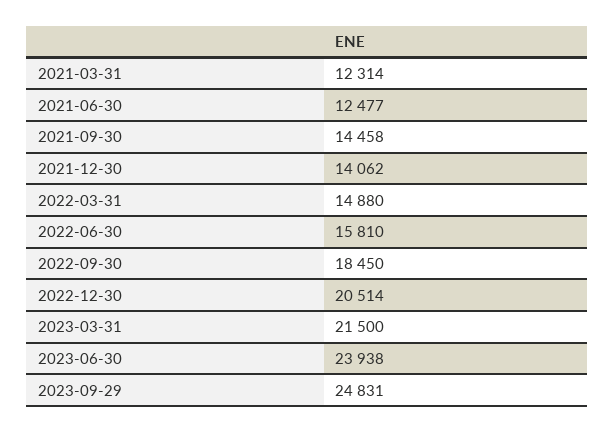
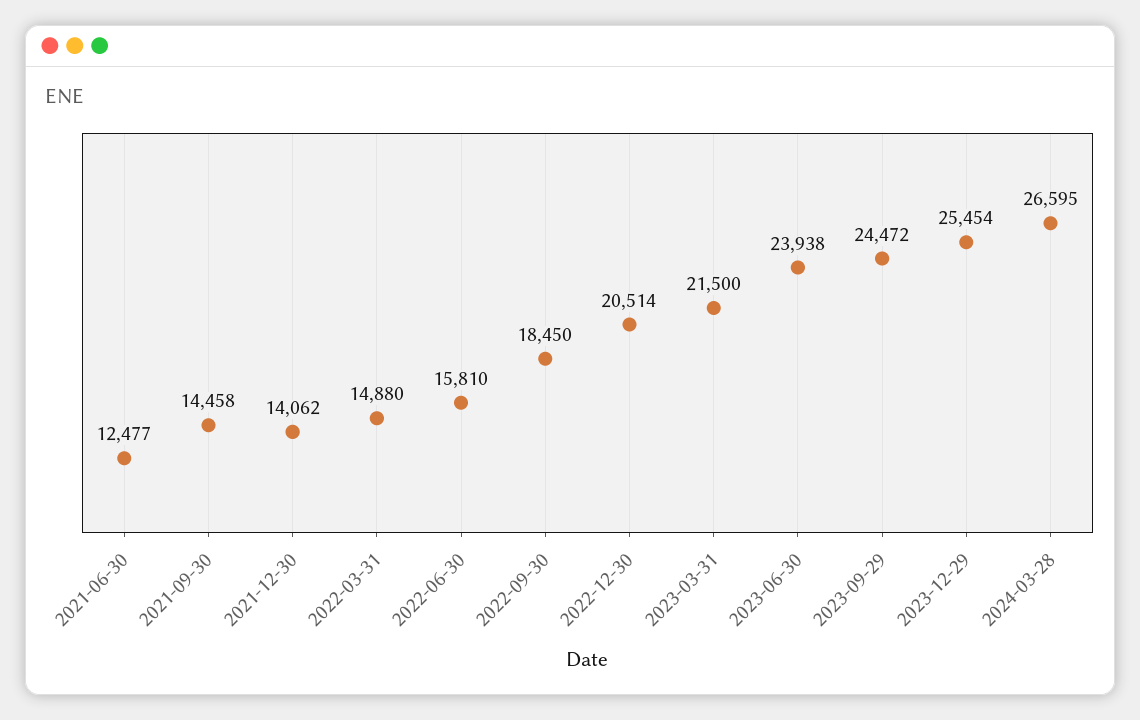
2021-03-31: 12314 -> none
2023-09-29: 24831 -> 24472
2023-12-29: none -> 25454
2024-03-28: none -> 26595

